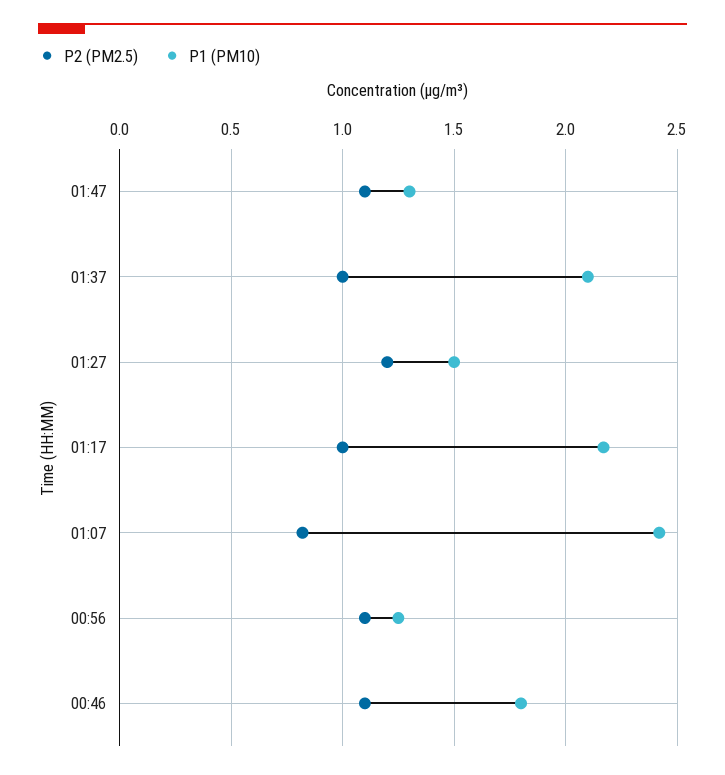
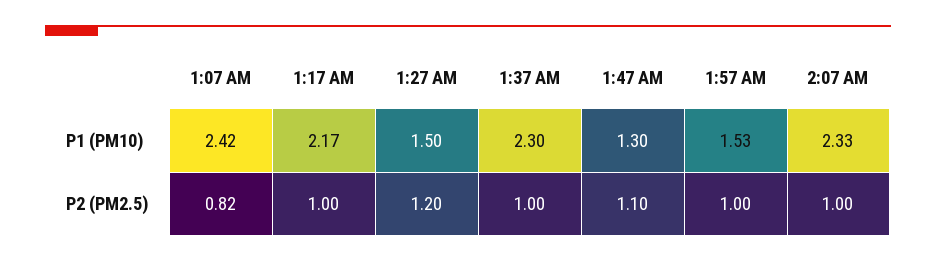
P1 (PM10), 01:37: 2.1 -> 2.3
P2 (PM2.5), 00:56: 1.1 -> none
P1 (PM10), 00:56: 1.25 -> none
P2 (PM2.5), 00:46: 1.1 -> none
P1 (PM10), 00:46: 1.8 -> none
P1 (PM10), 1:57 AM: none -> 1.53
P1 (PM10), 2:07 AM: none -> 2.33
P2 (PM2.5), 1:57 AM: none -> 1
P2 (PM2.5), 2:07 AM: none -> 1

